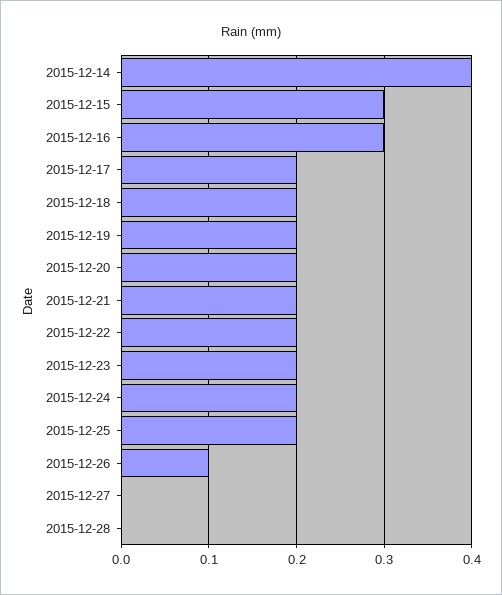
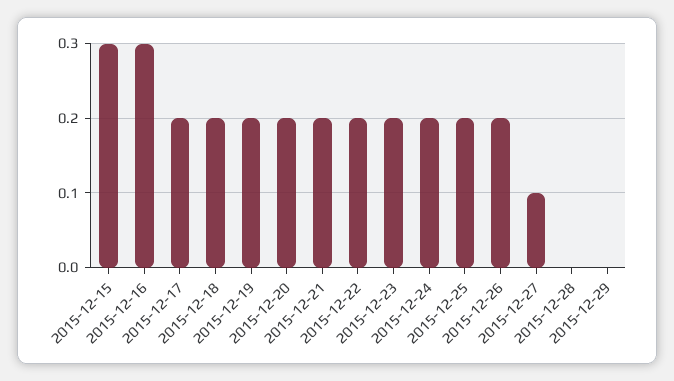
2015-12-14: 0.4 -> none
2015-12-26: 0.1 -> 0.2
2015-12-27: 0 -> 0.1
2015-12-29: none -> 0

